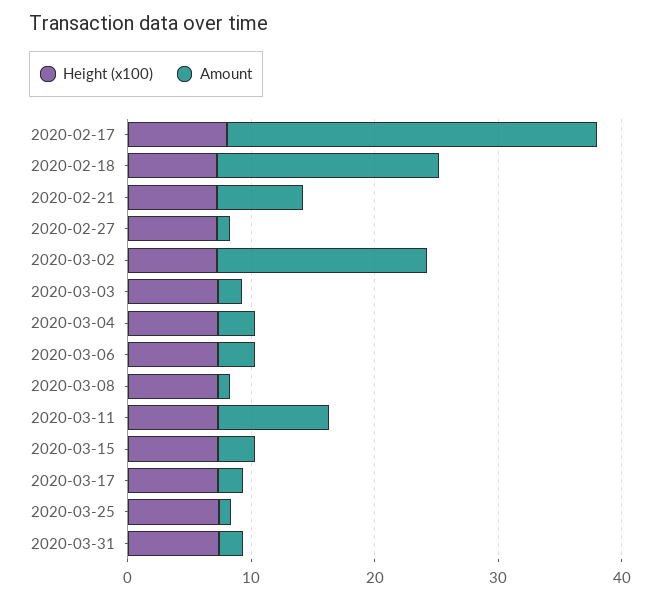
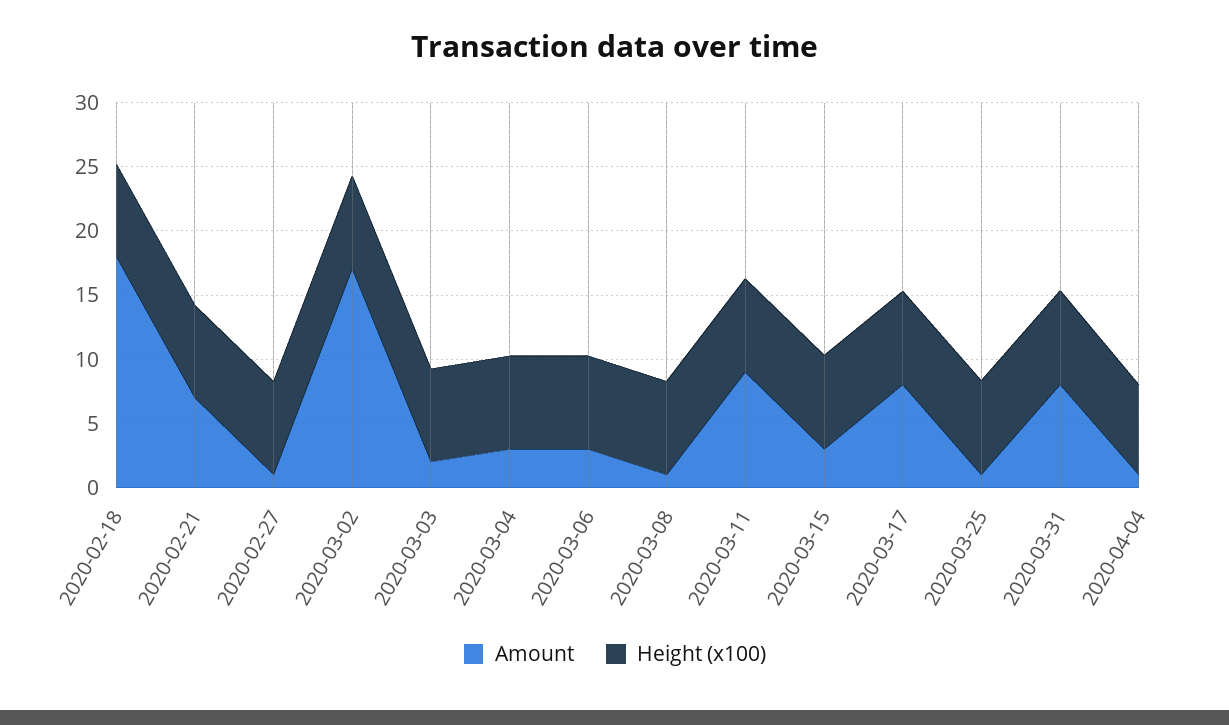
Height (x100), 2020-02-17: 8 -> none
Amount, 2020-02-17: 30 -> none
Amount, 2020-03-17: 2 -> 8
Amount, 2020-03-31: 2 -> 8
Amount, 2020-04-04: none -> 1
Height (x100), 2020-04-04: none -> 7

